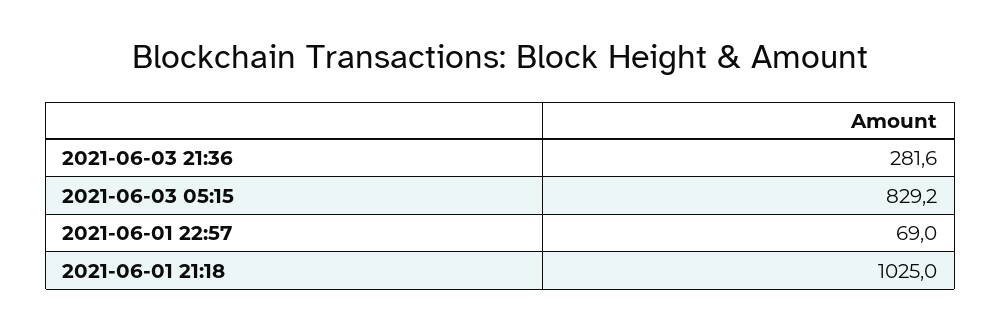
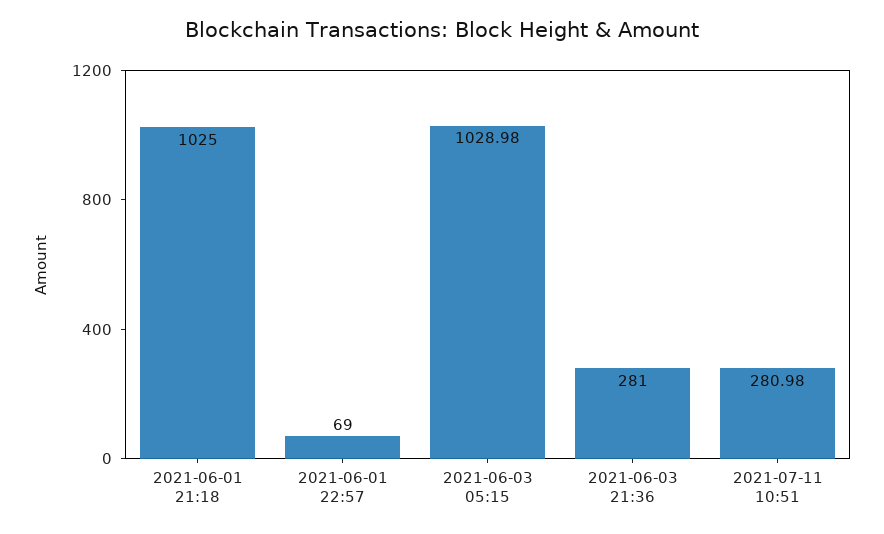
2021-06-03 21:36: 281.6 -> 281
2021-06-03 05:15: 829.2 -> 1028.98
2021-07-11 10:51: none -> 280.98

